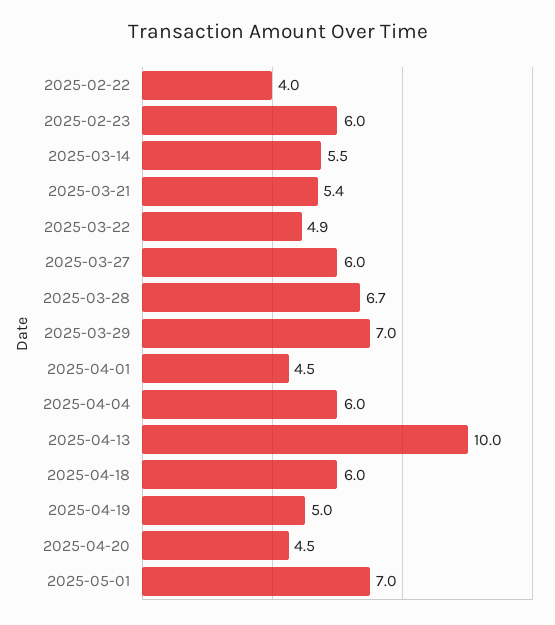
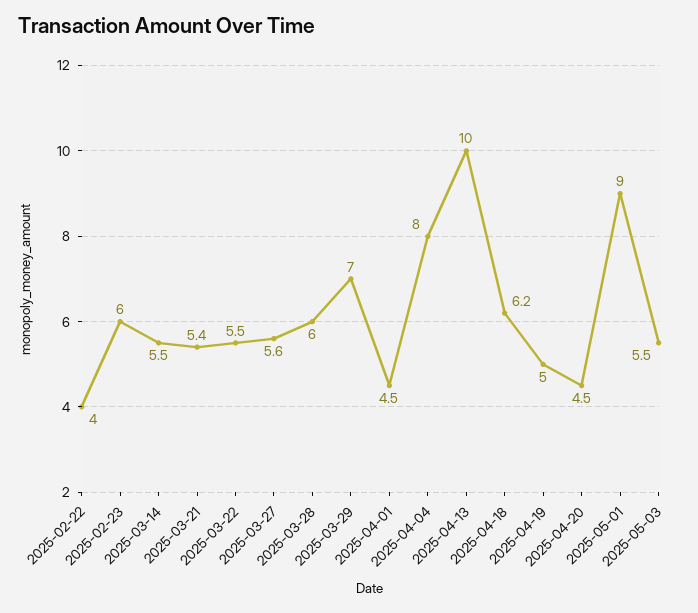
2025-03-22: 4.9 -> 5.5
2025-03-27: 6 -> 5.6
2025-03-28: 6.7 -> 6
2025-04-04: 6 -> 8
2025-04-18: 6 -> 6.2
2025-05-01: 7 -> 9
2025-05-03: none -> 5.5

